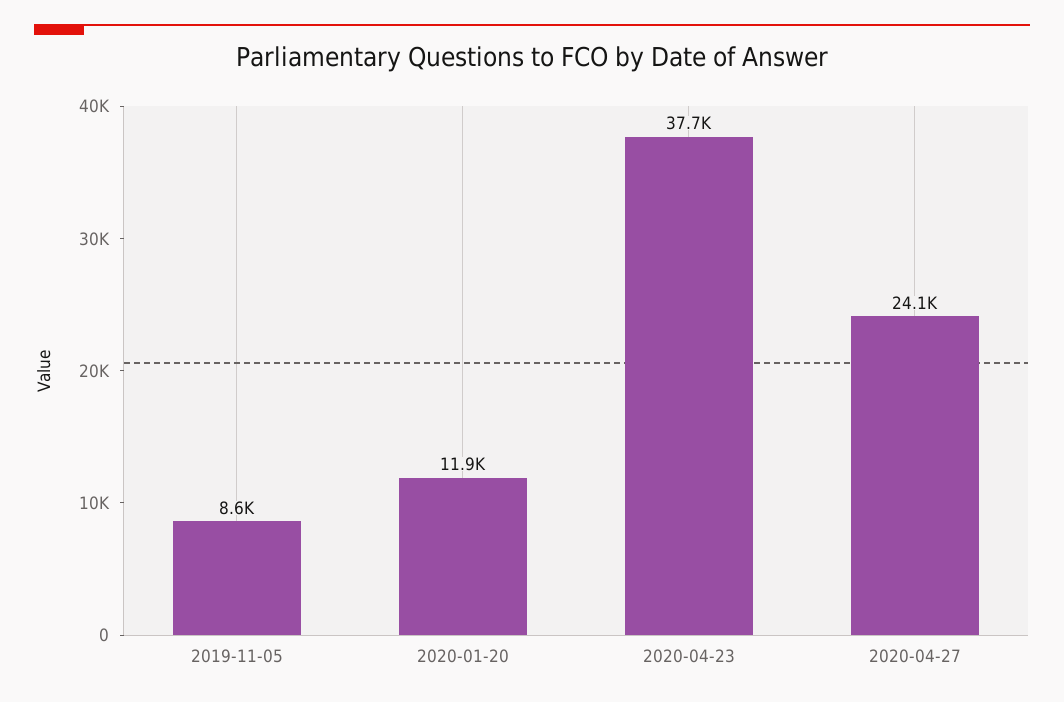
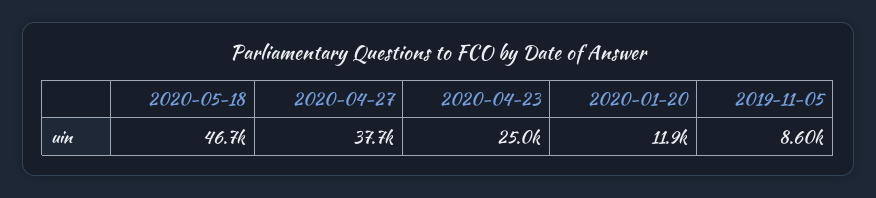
2020-04-23: 37700 -> 25000
2020-04-27: 24100 -> 37700
2020-05-18: none -> 46700

